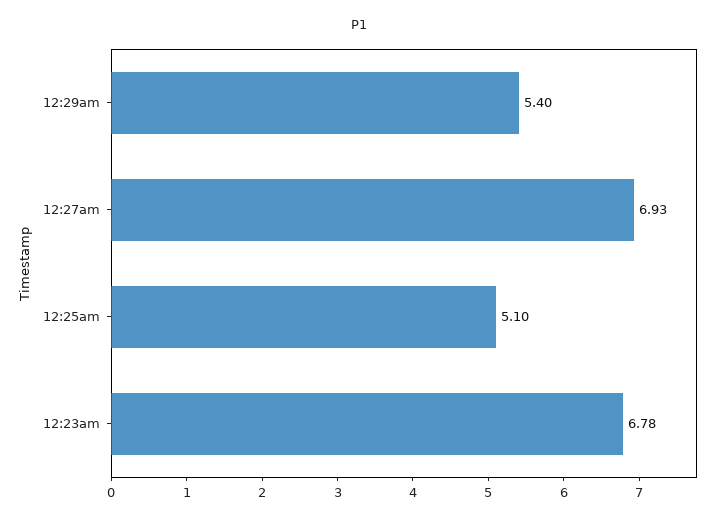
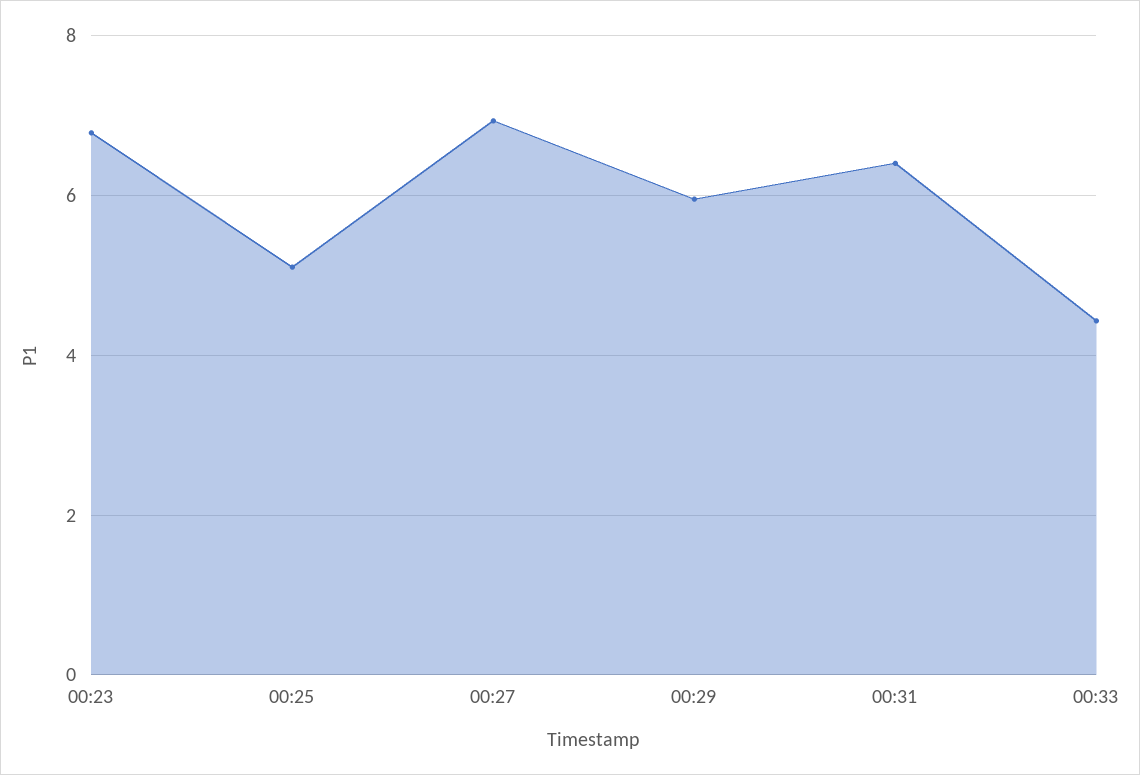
12:29am: 5.4 -> 6
00:31: none -> 6.4
00:33: none -> 4.4

